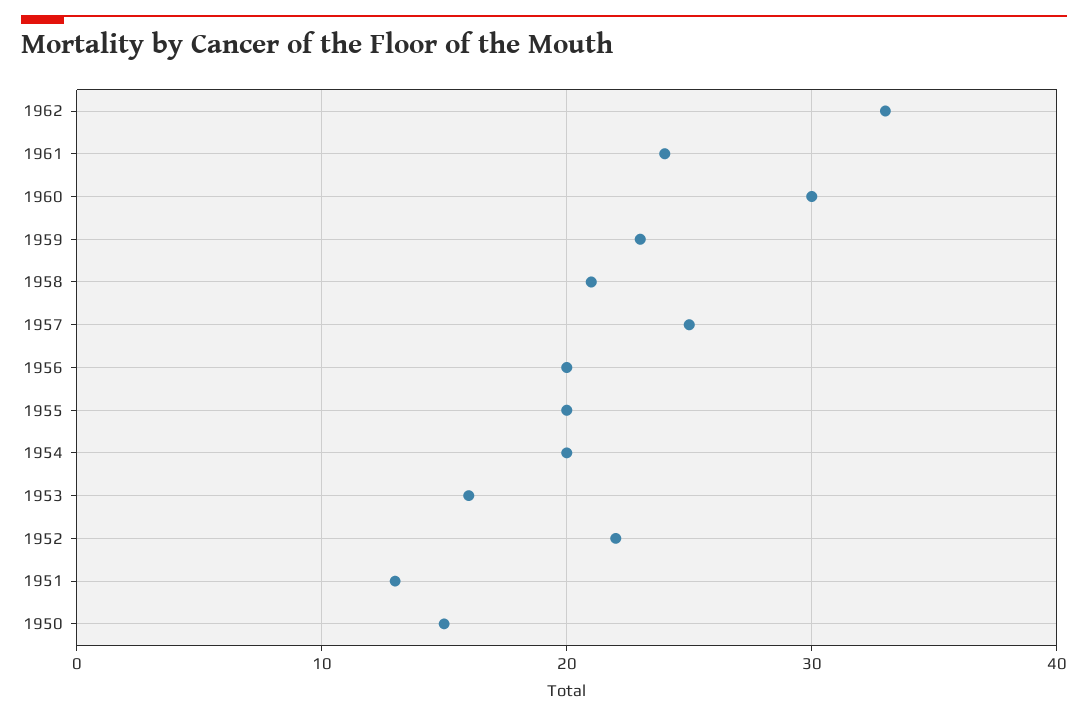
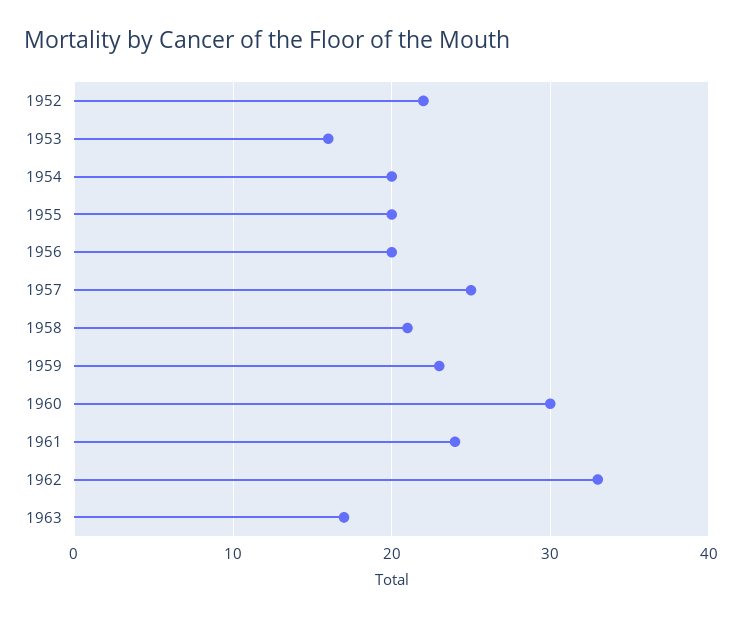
1951: 13 -> none
1950: 15 -> none
1963: none -> 17

